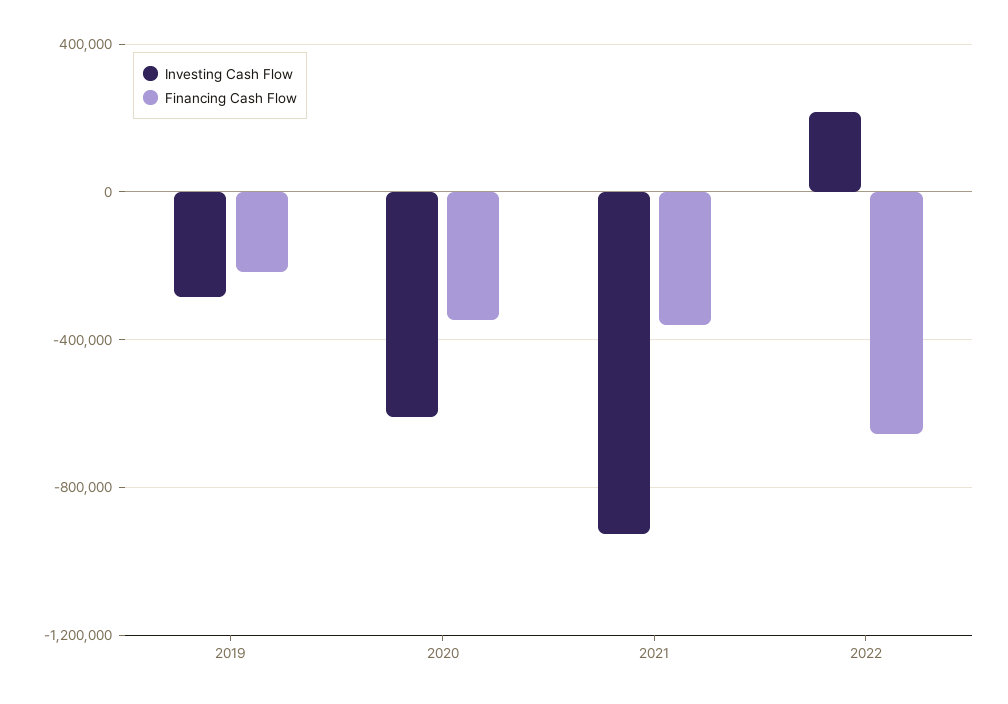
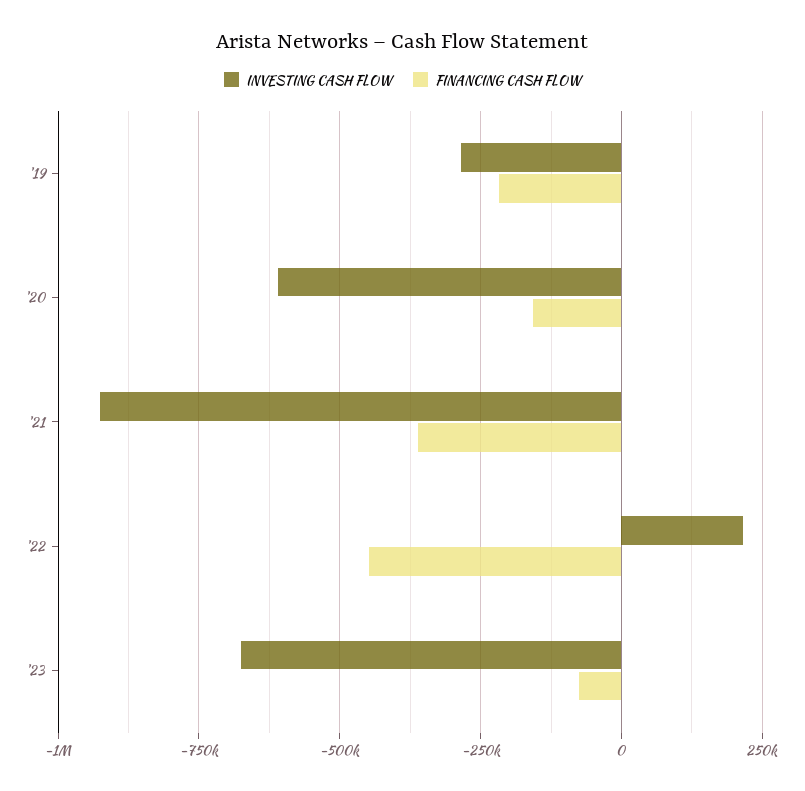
Financing Cash Flow, 2020: -350000 -> -150000
Financing Cash Flow, 2022: -650000 -> -450000
Investing Cash Flow, '23: none -> -675000
Financing Cash Flow, '23: none -> -75000

